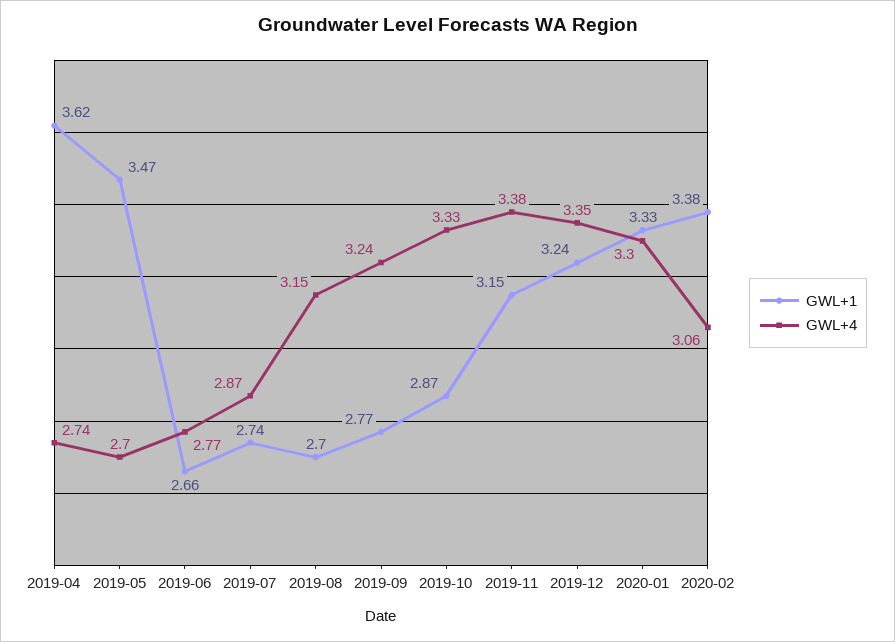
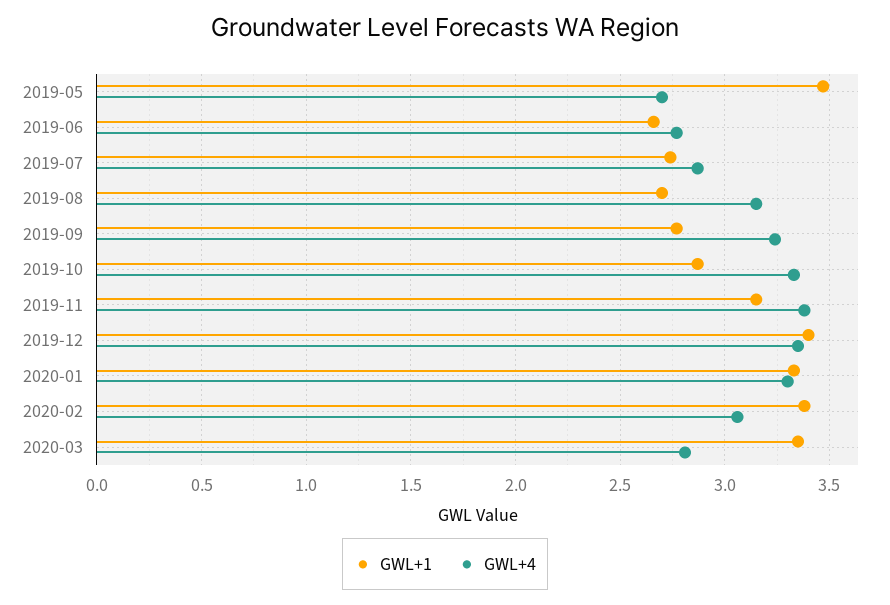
GWL+1, 2019-04: 3.62 -> none
GWL+4, 2019-04: 2.74 -> none
GWL+1, 2019-12: 3.24 -> 3.4
GWL+1, 2020-03: none -> 3.35
GWL+4, 2020-03: none -> 2.8

